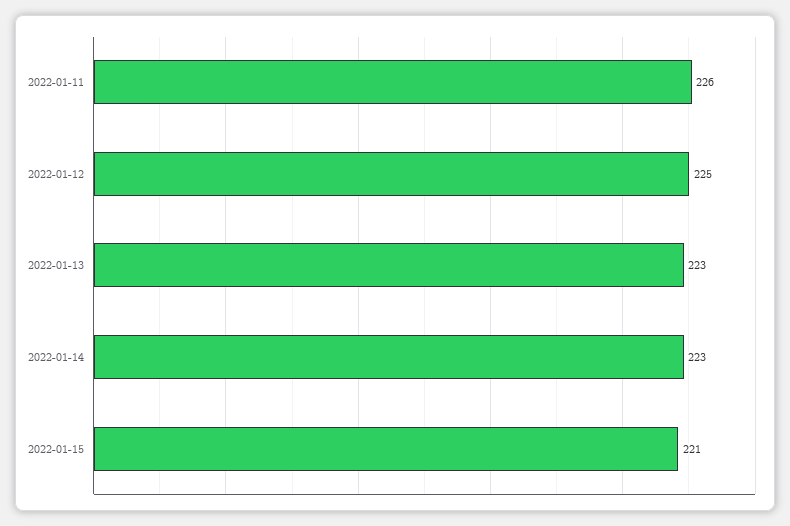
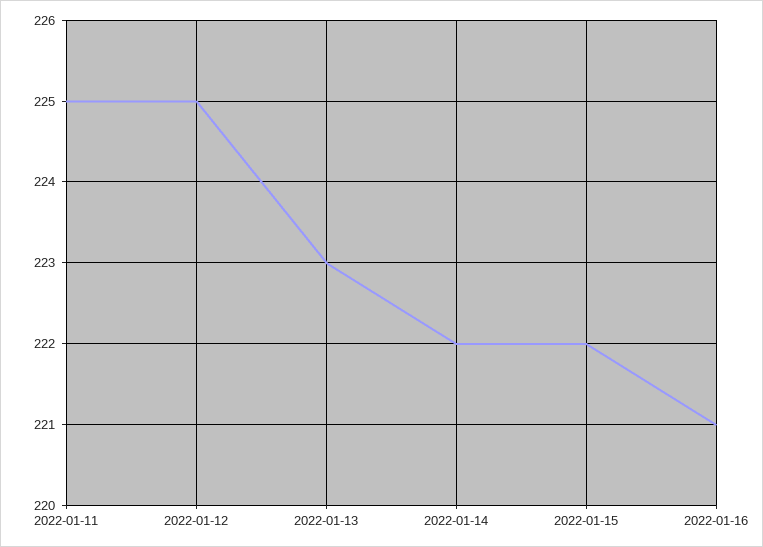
2022-01-11: 226 -> 225
2022-01-14: 223 -> 222
2022-01-15: 221 -> 222
2022-01-16: none -> 221

